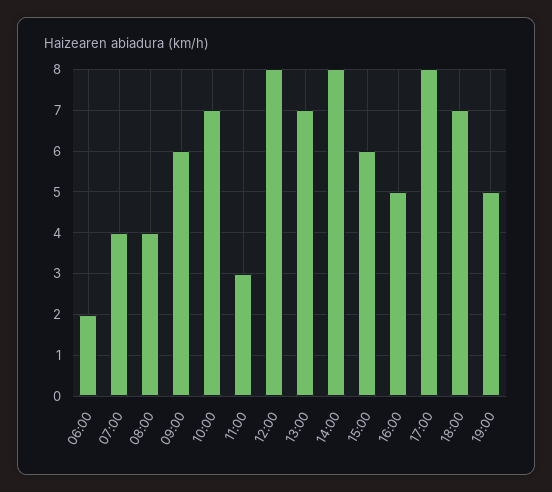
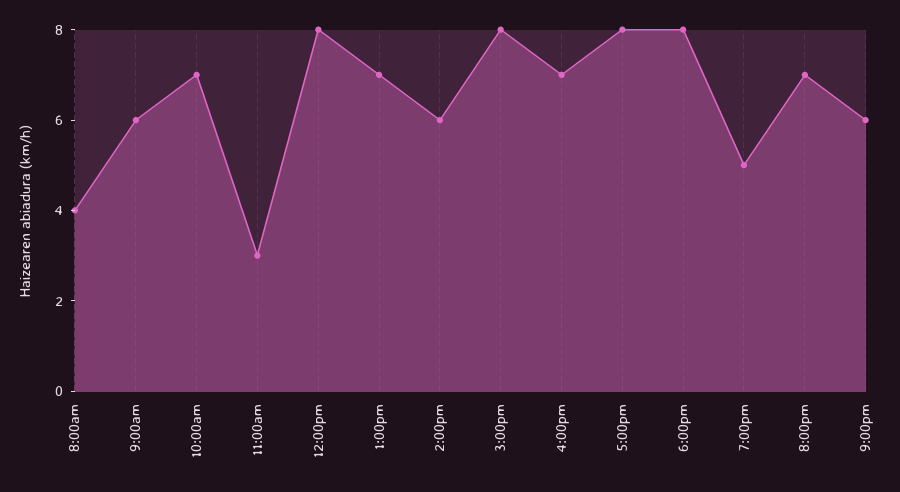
06:00: 2 -> none
07:00: 4 -> none
14:00: 8 -> 6
15:00: 6 -> 8
16:00: 5 -> 7
18:00: 7 -> 8
8:00pm: none -> 7
9:00pm: none -> 6

